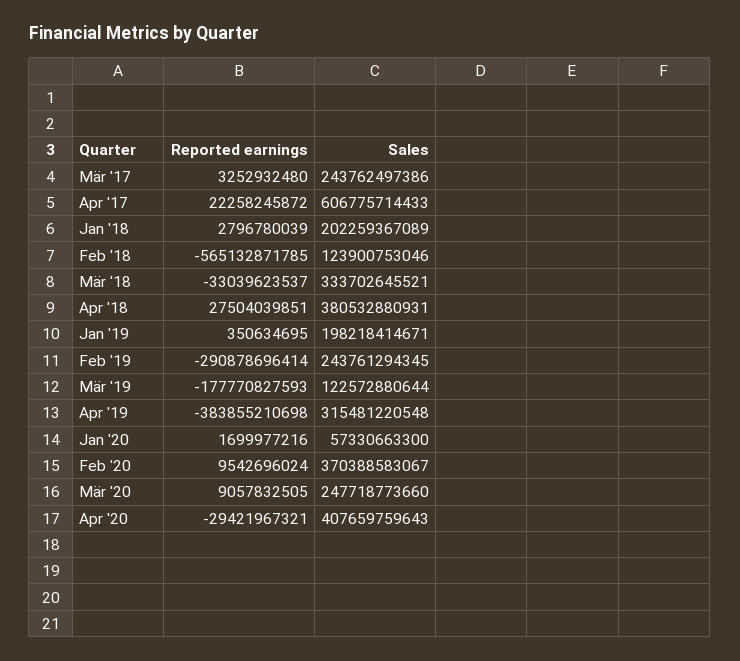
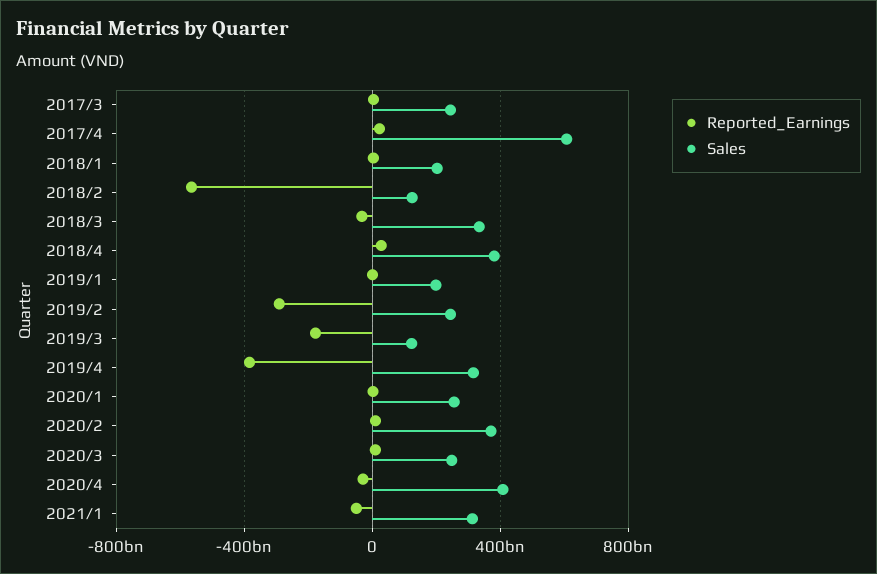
Sales, Jan '20: 57330663300 -> 250000000000
Reported earnings, 2021/1: none -> -50000000000
Sales, 2021/1: none -> 300000000000

